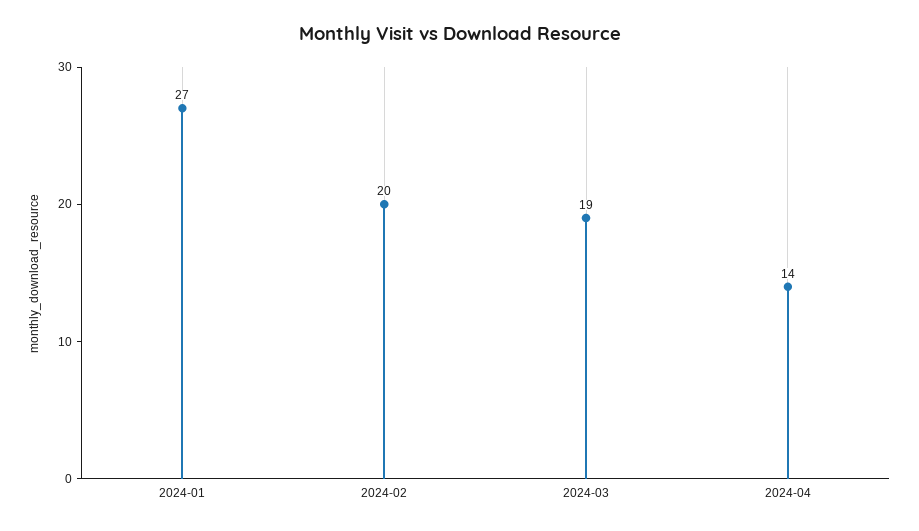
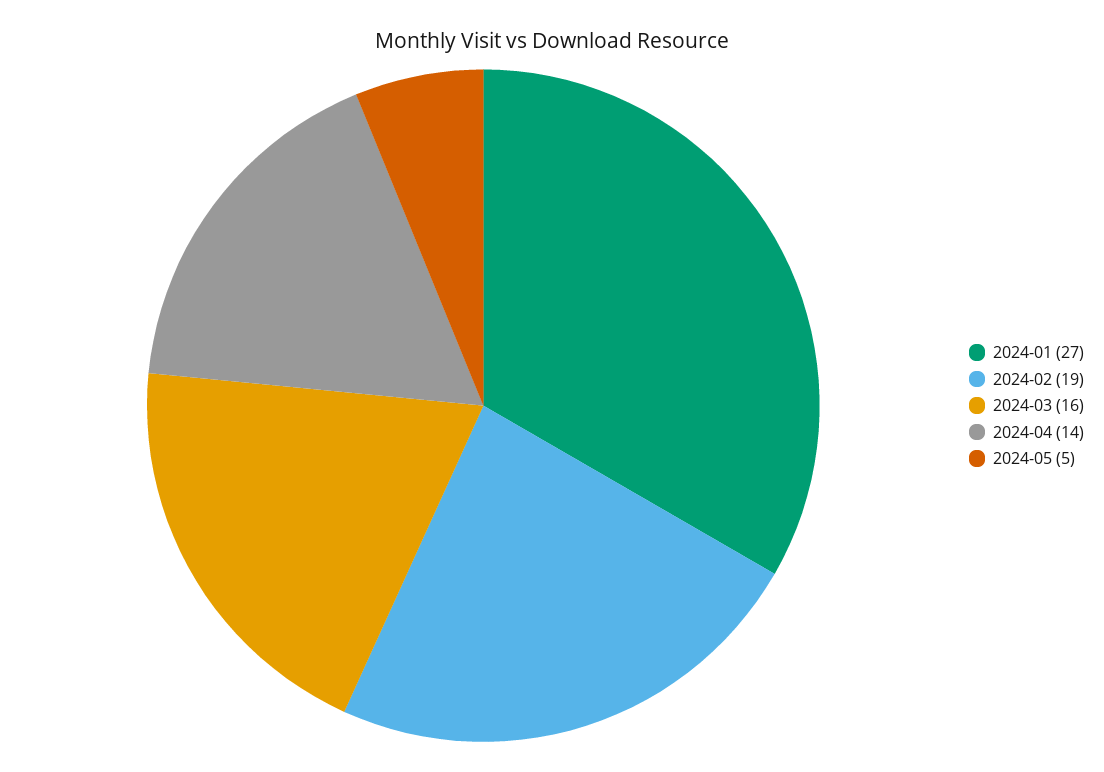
2024-02: 20 -> 19
2024-03: 19 -> 16
2024-05: none -> 5

